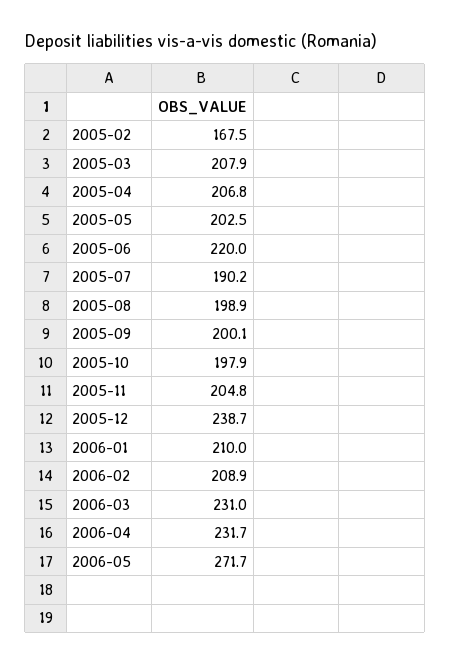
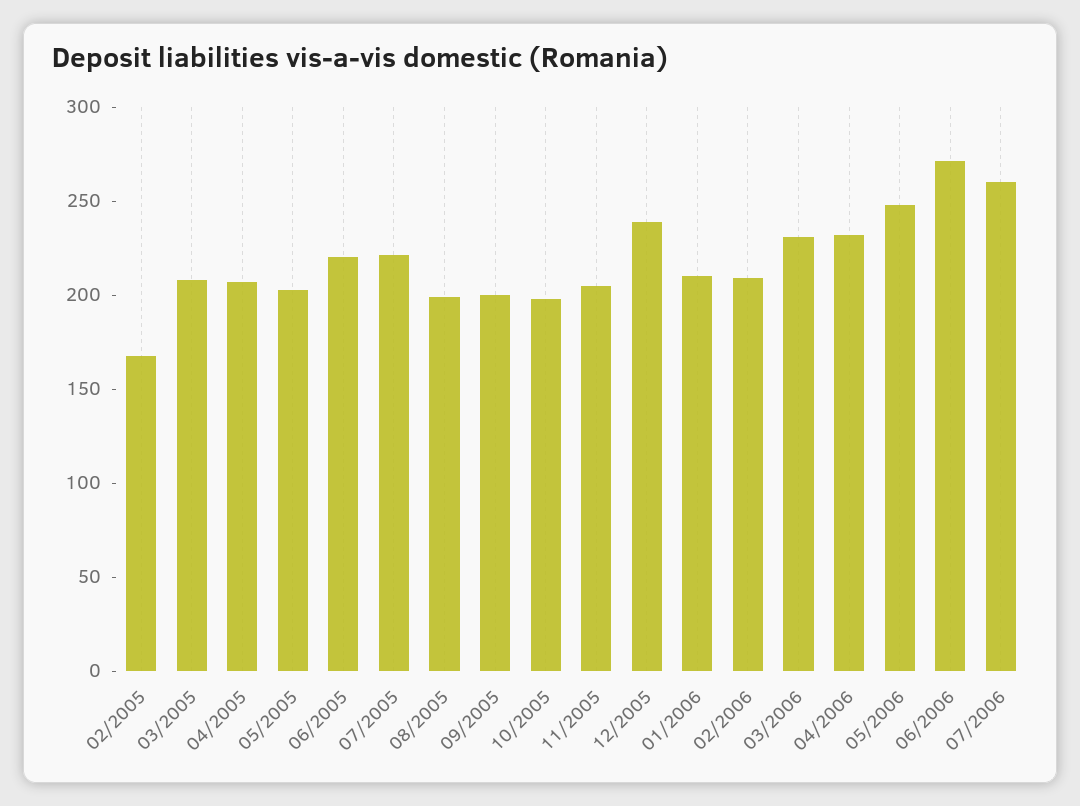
2005-07: 190.2 -> 220
2006-05: 271.7 -> 250
06/2006: none -> 270
07/2006: none -> 260

